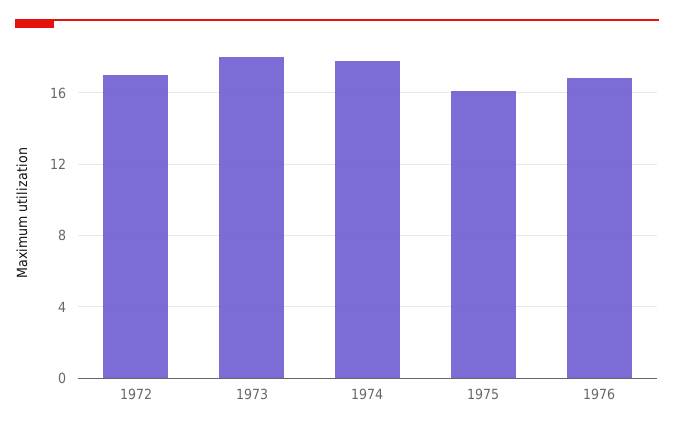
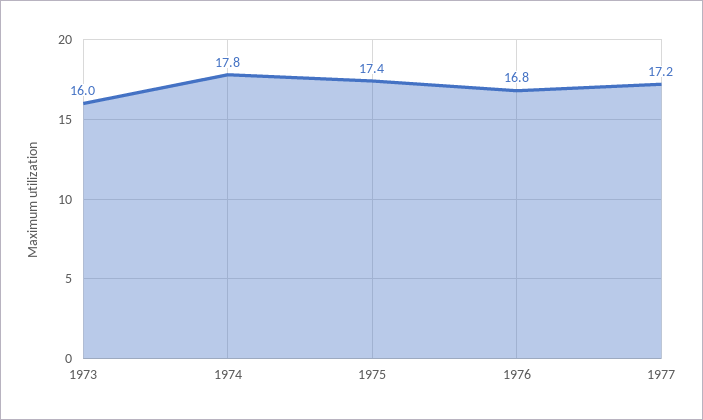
1972: 17 -> none
1973: 18 -> 16
1975: 16 -> 17.4
1977: none -> 17.2

